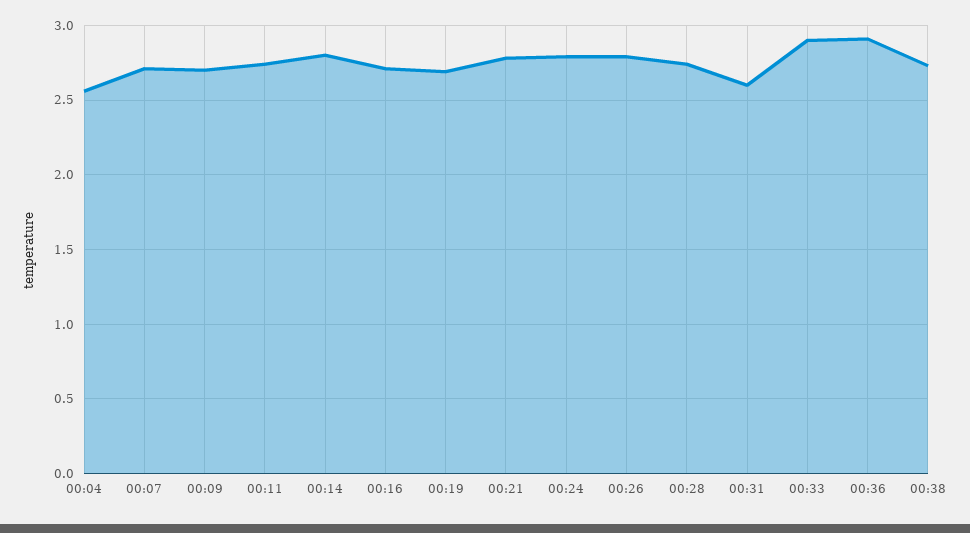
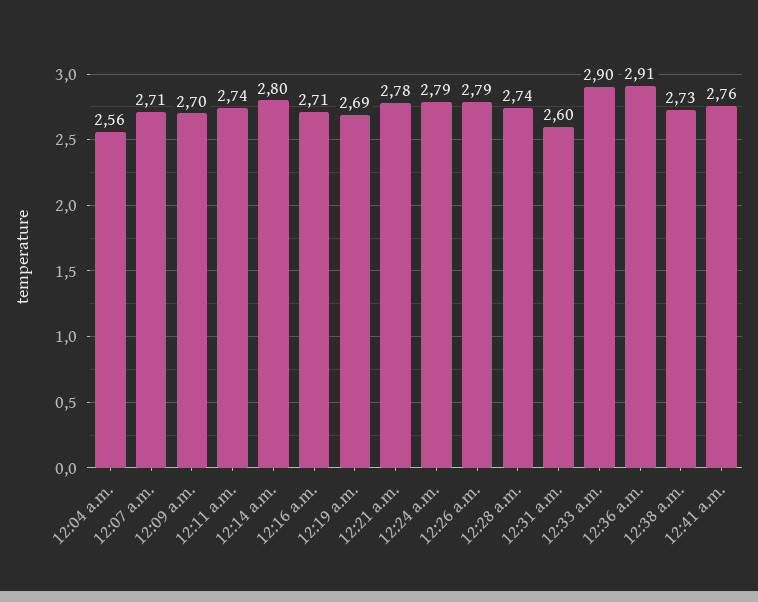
12:41 a.m.: none -> 2.76

